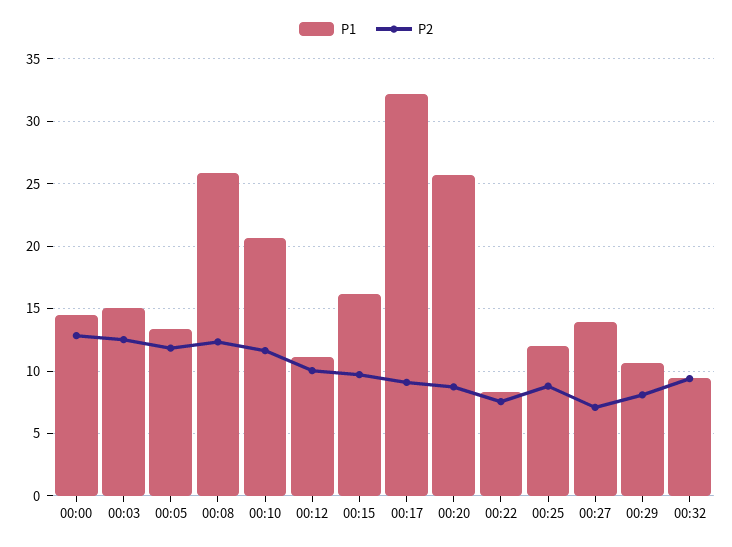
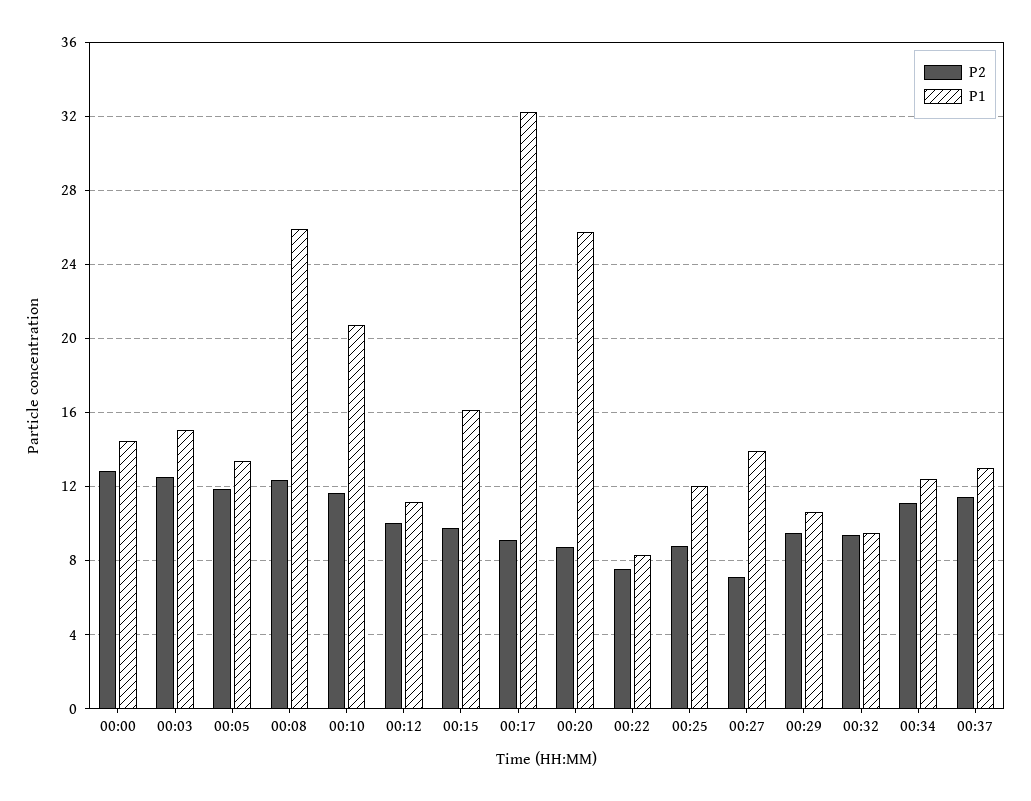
P2, 00:29: 8 -> 9.5
P2, 00:34: none -> 11
P1, 00:34: none -> 12.5
P2, 00:37: none -> 11.5
P1, 00:37: none -> 13

